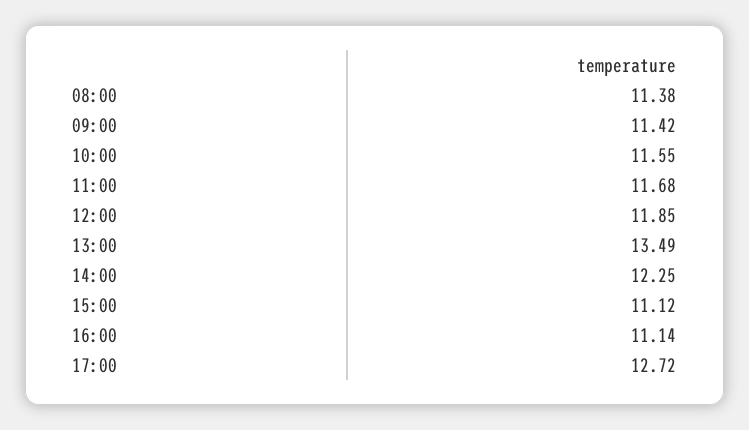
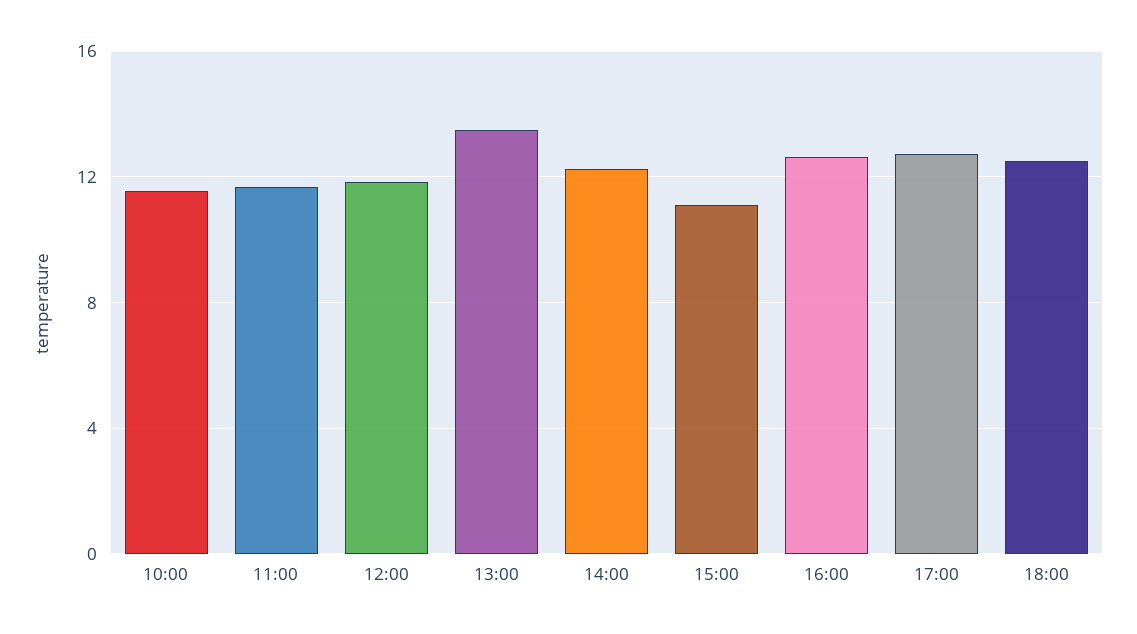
08:00: 11.38 -> none
09:00: 11.42 -> none
16:00: 11.14 -> 12.5
18:00: none -> 12.5

